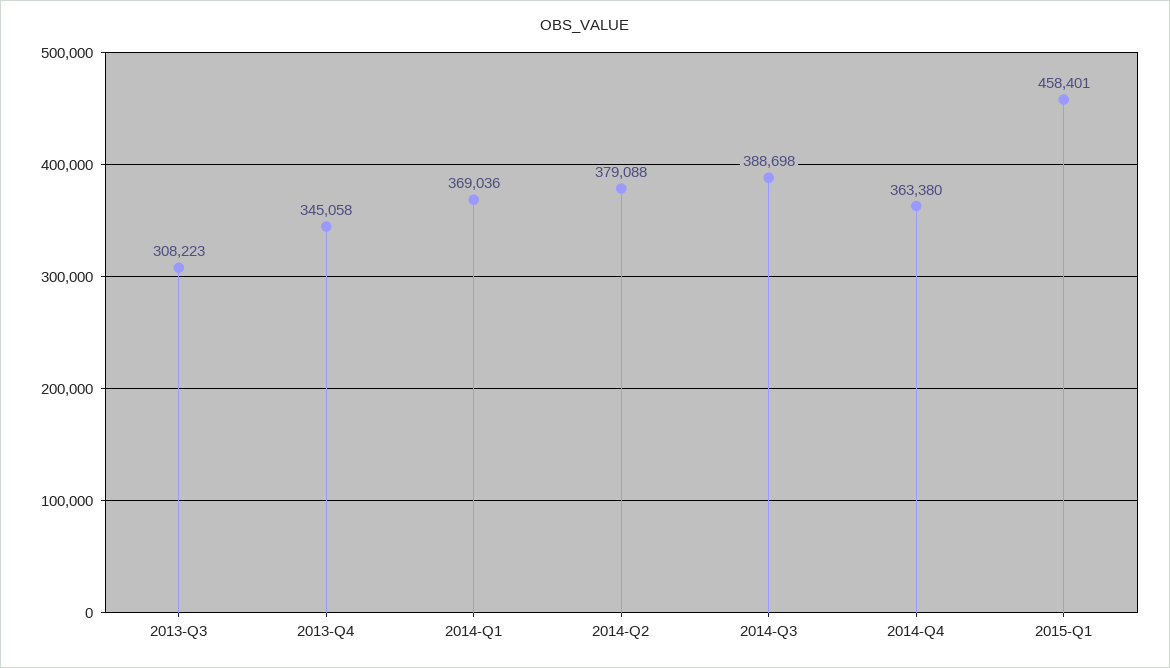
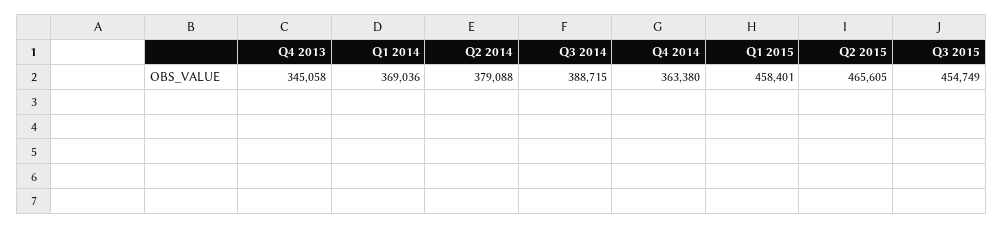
2013-Q3: 308223 -> none
2014-Q3: 388698 -> 388715
Q2 2015: none -> 465605
Q3 2015: none -> 454749

